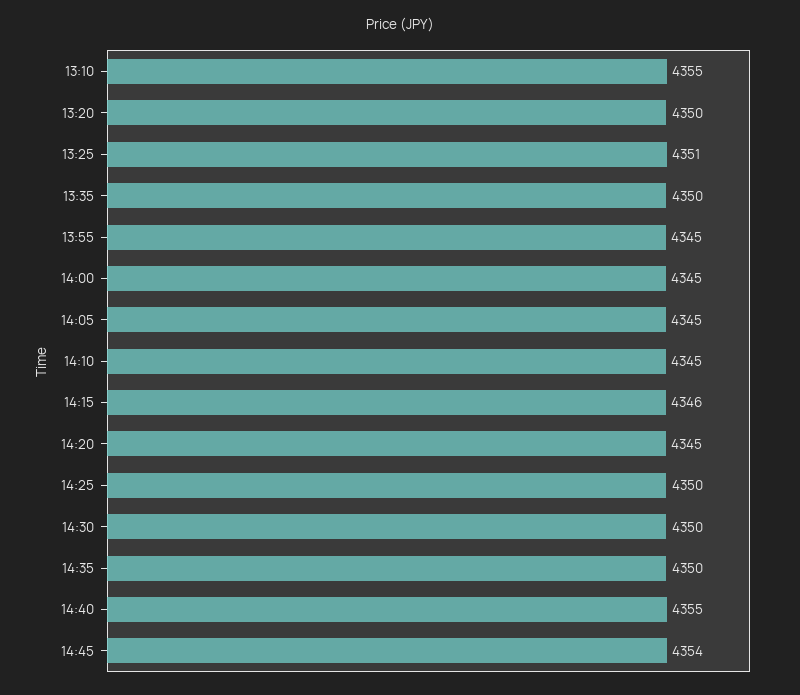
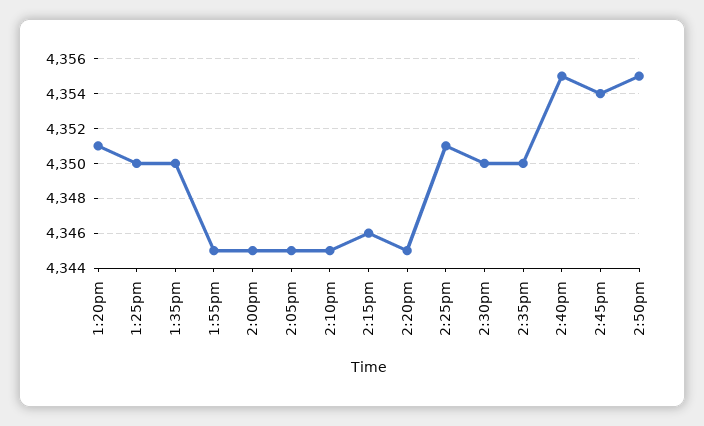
13:10: 4355 -> none
13:20: 4350 -> 4351
13:25: 4351 -> 4350
14:25: 4350 -> 4351
2:50pm: none -> 4355

